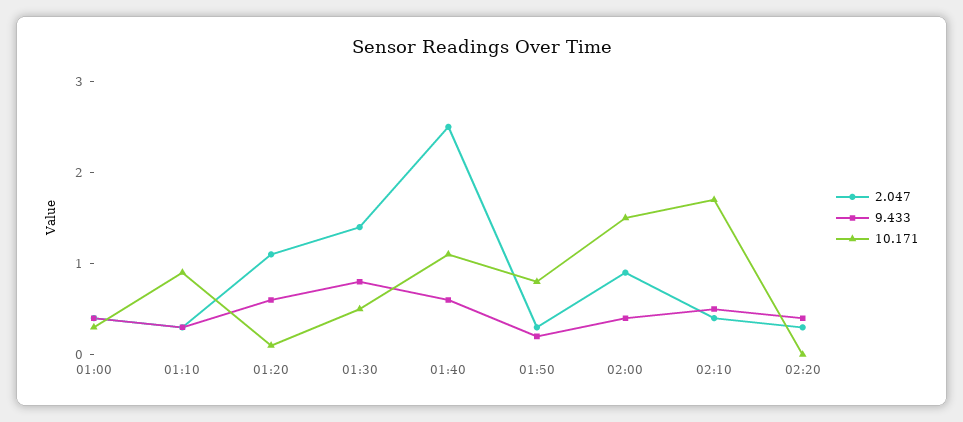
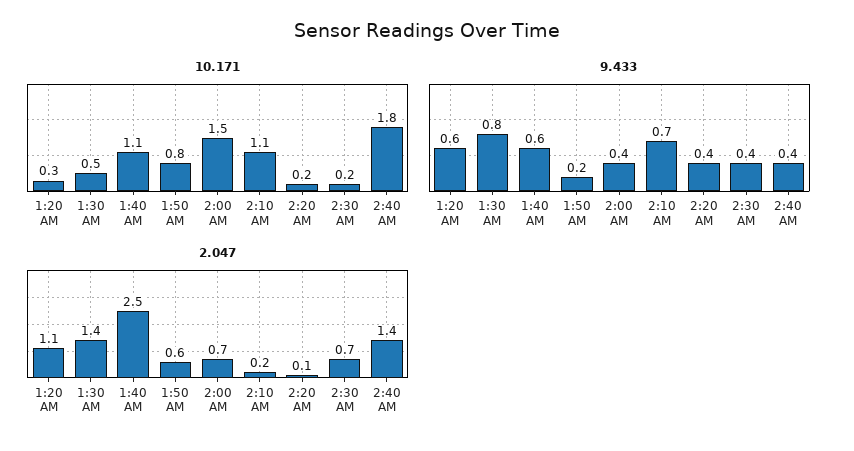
2.047, 01:00: 0.4 -> none
9.433, 01:00: 0.4 -> none
10.171, 01:00: 0.3 -> none
2.047, 01:10: 0.3 -> none
9.433, 01:10: 0.3 -> none
10.171, 01:10: 0.9 -> none
10.171, 01:20: 0.1 -> 0.3
2.047, 01:50: 0.3 -> 0.6
2.047, 02:00: 0.9 -> 0.7
2.047, 02:10: 0.4 -> 0.2
9.433, 02:10: 0.5 -> 0.7
10.171, 02:10: 1.7 -> 1.1
2.047, 02:20: 0.3 -> 0.1
10.171, 02:20: 0 -> 0.2
10.171, 2:30 AM: none -> 0.2
10.171, 2:40 AM: none -> 1.8
9.433, 2:30 AM: none -> 0.4
9.433, 2:40 AM: none -> 0.4
2.047, 2:30 AM: none -> 0.7
2.047, 2:40 AM: none -> 1.4

